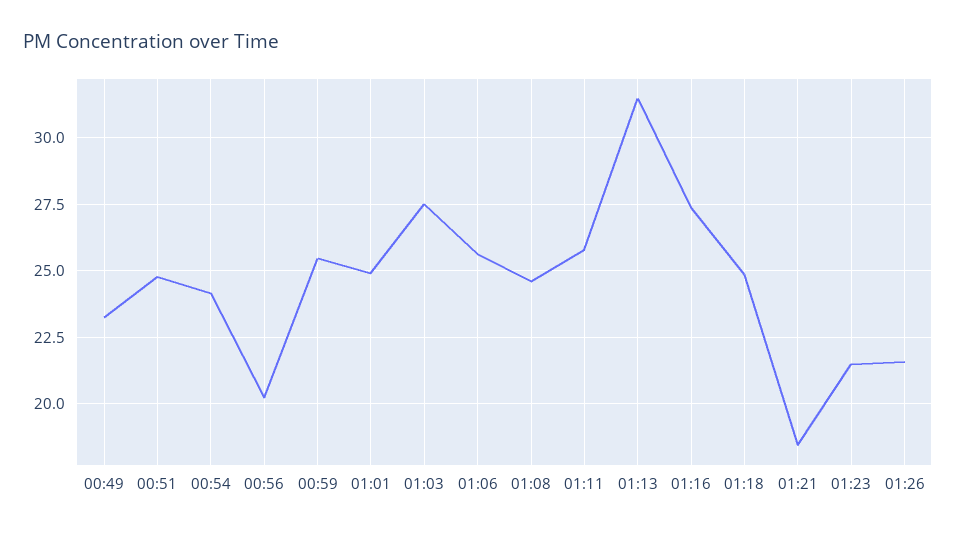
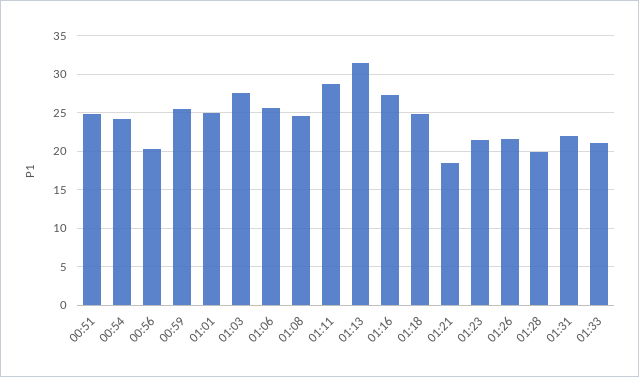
00:49: 23.25 -> none
01:11: 25.75 -> 29
01:28: none -> 20
01:31: none -> 22
01:33: none -> 21

